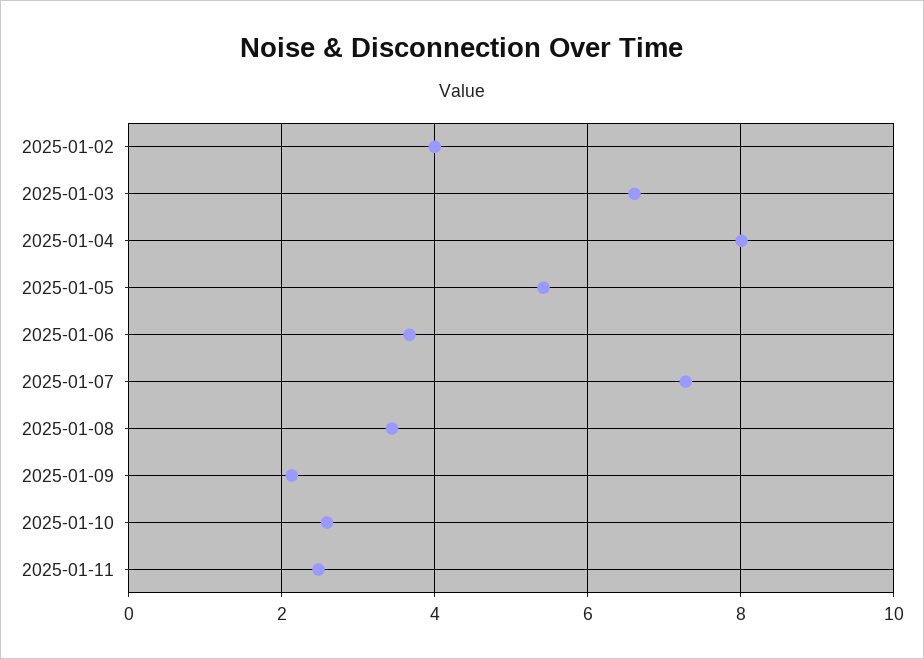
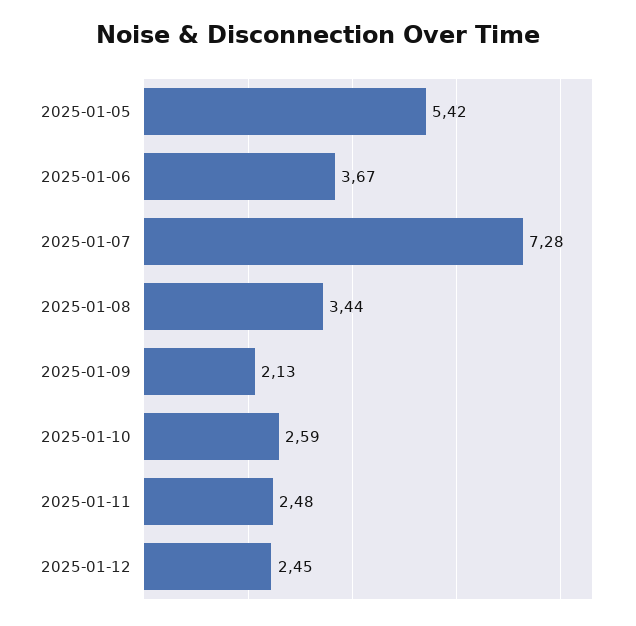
2025-01-02: 4 -> none
2025-01-03: 6.6 -> none
2025-01-04: 8 -> none
2025-01-12: none -> 2.45

